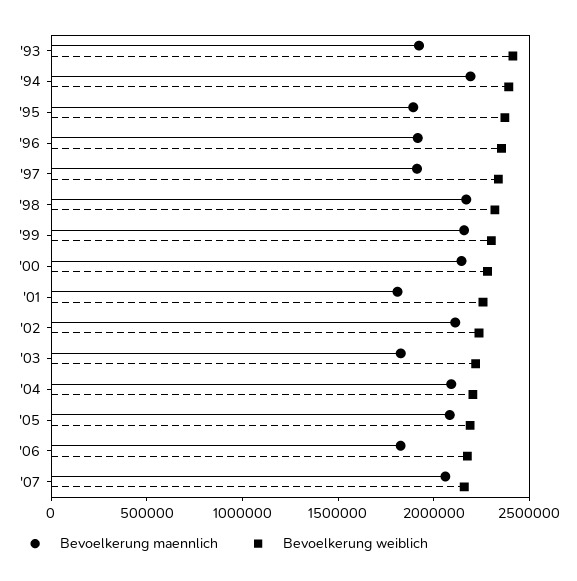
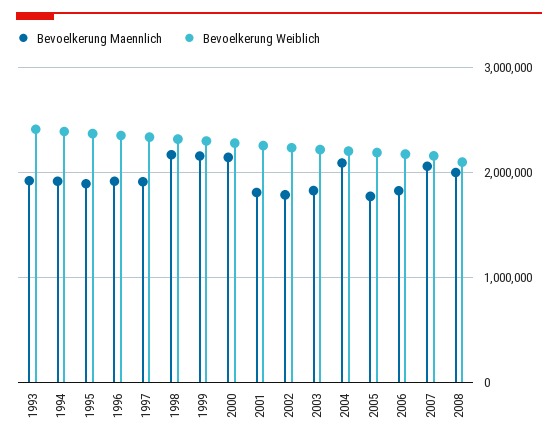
Bevoelkerung maennlich, '94: 2200000 -> 1900000
Bevoelkerung maennlich, '02: 2100000 -> 1800000
Bevoelkerung maennlich, '05: 2100000 -> 1800000
Bevoelkerung maennlich, 2008: none -> 2000000
Bevoelkerung weiblich, 2008: none -> 2100000

